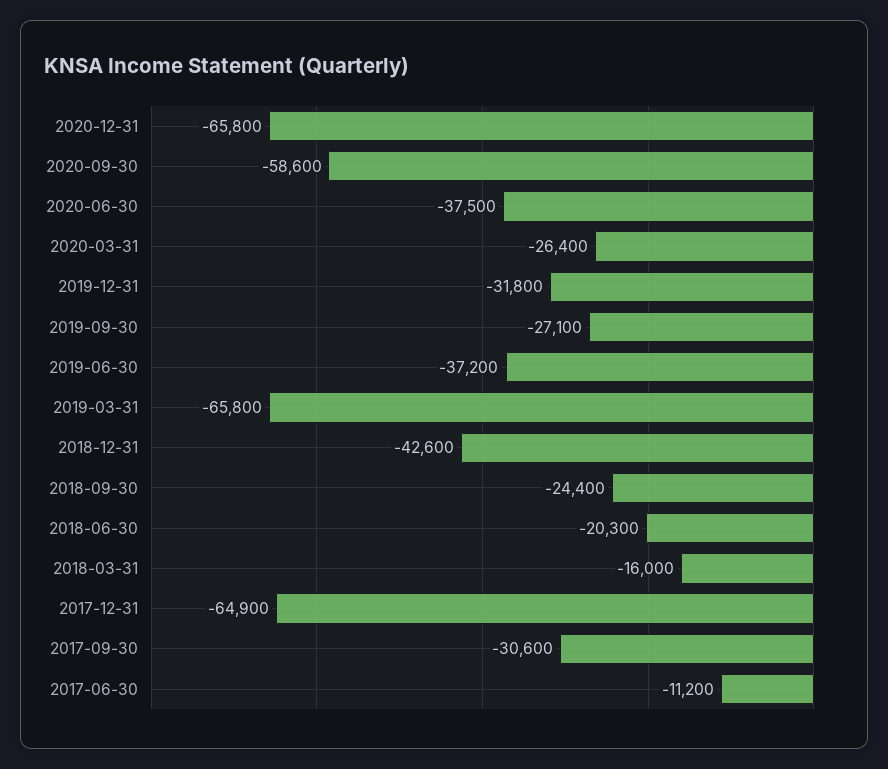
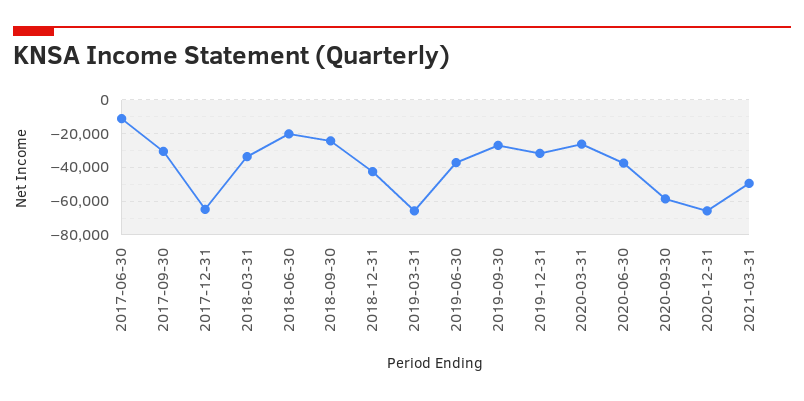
2018-03-31: -16000 -> -35000
2021-03-31: none -> -50000

